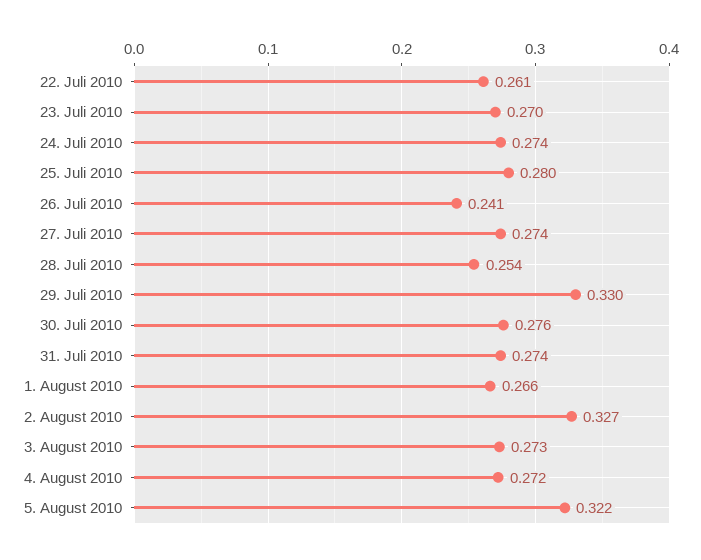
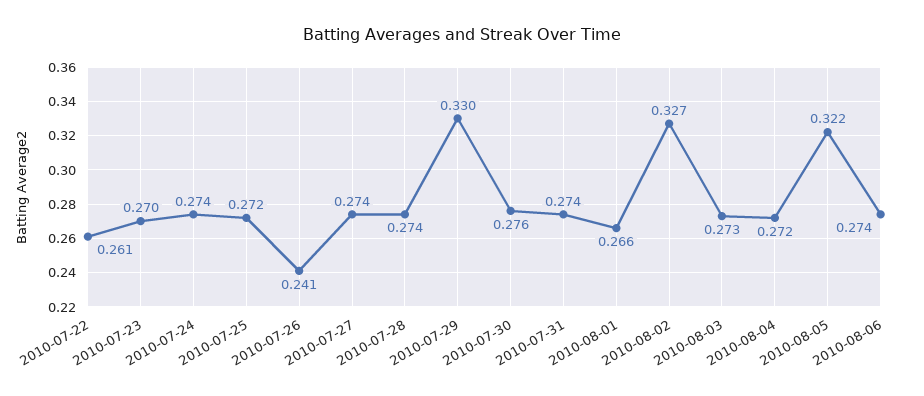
25. Juli 2010: 0.28 -> 0.272
28. Juli 2010: 0.254 -> 0.274
2010-08-06: none -> 0.274

